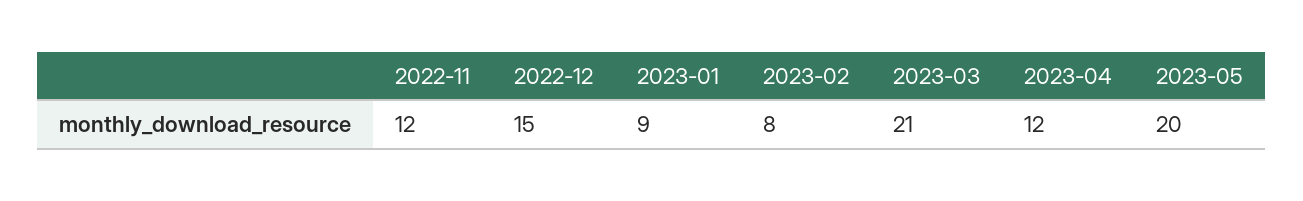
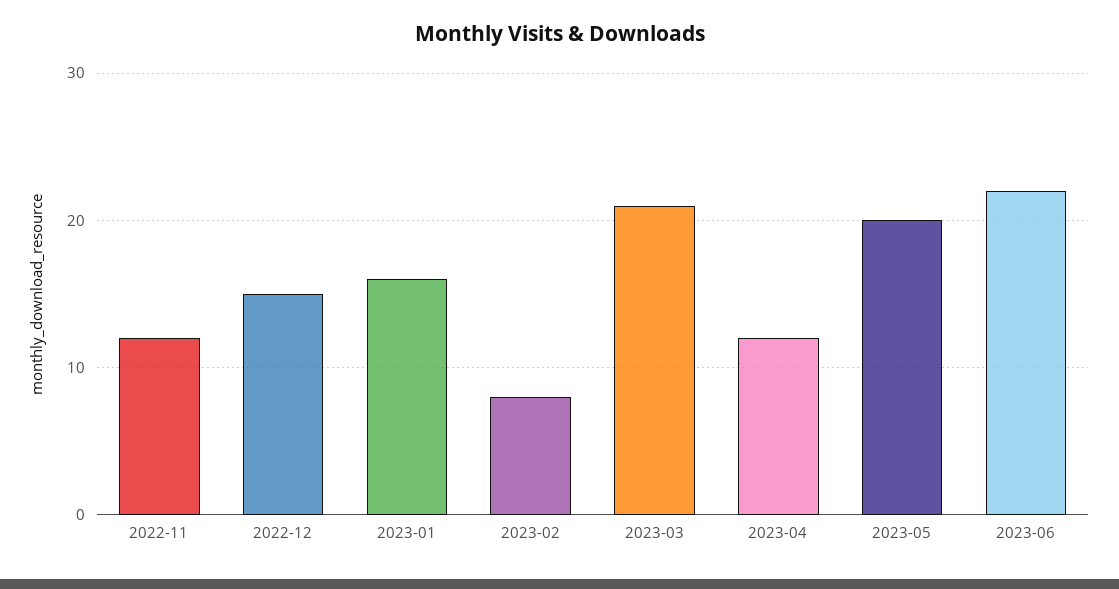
2023-01: 9 -> 16
2023-06: none -> 22

